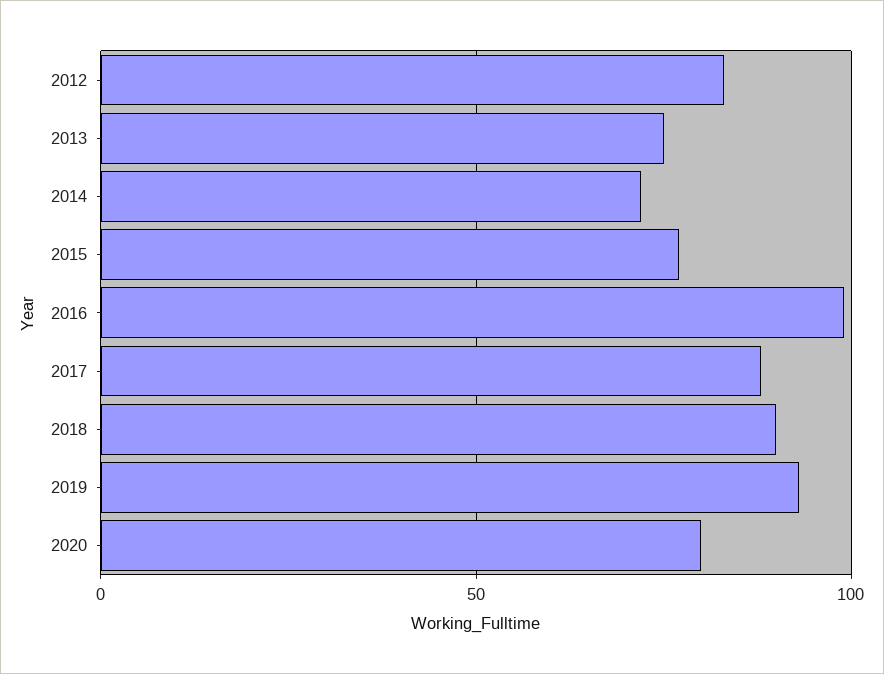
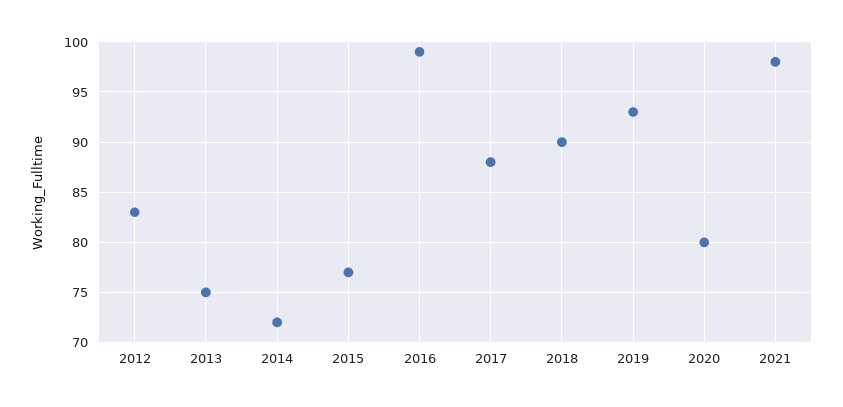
2021: none -> 98

